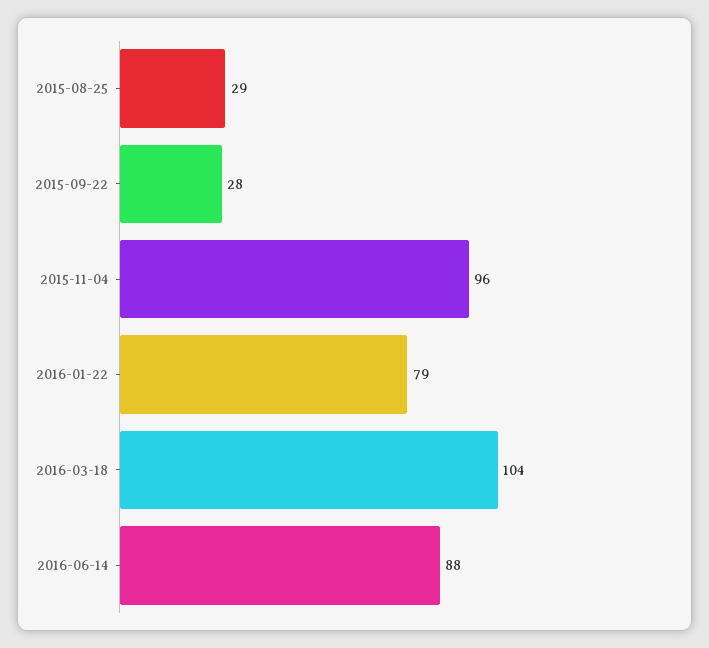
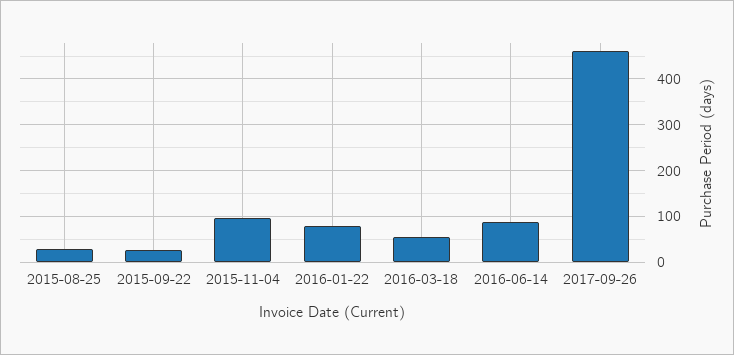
2016-03-18: 104 -> 60
2017-09-26: none -> 460

